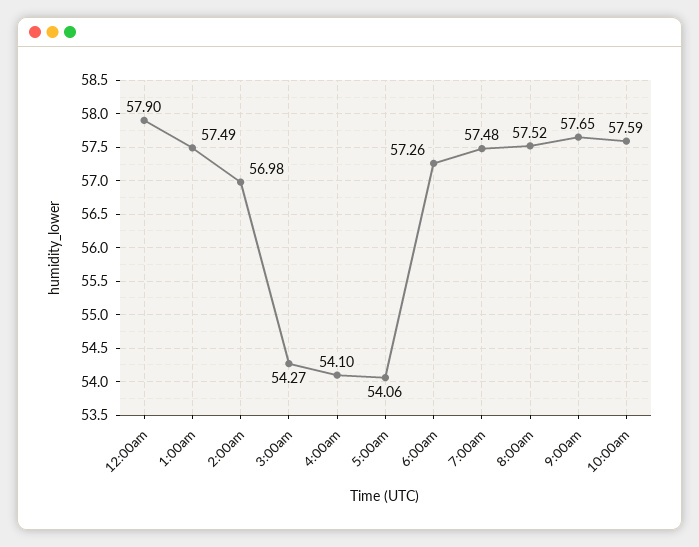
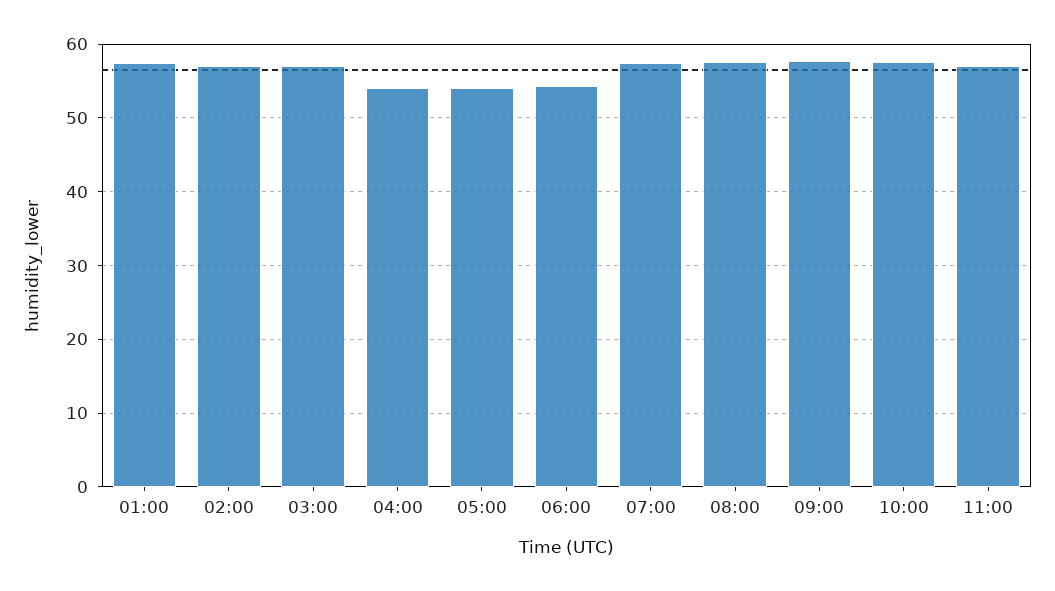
12:00am: 57.9 -> none
3:00am: 54.27 -> 57
6:00am: 57.26 -> 54
11:00: none -> 57

